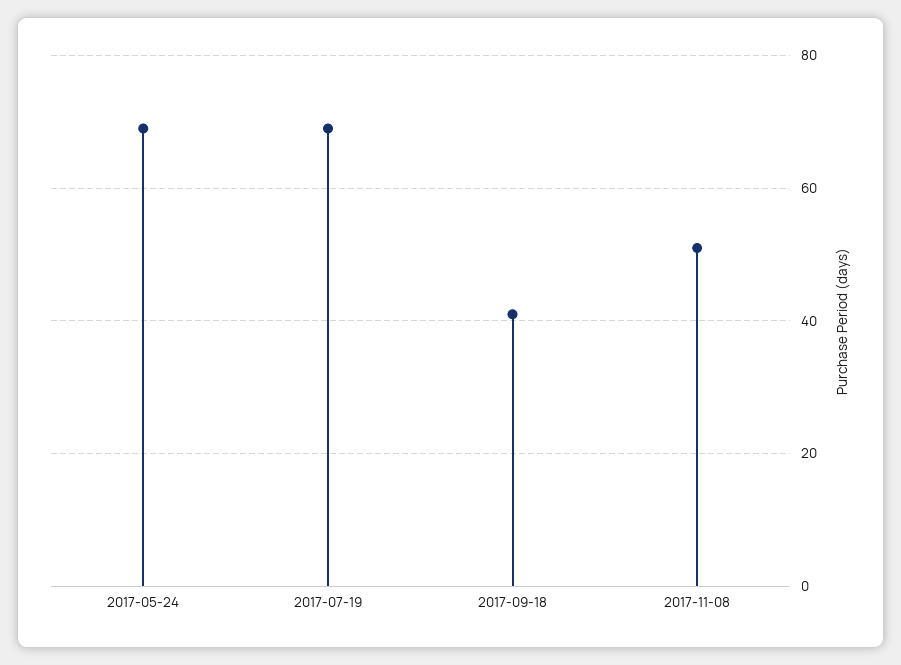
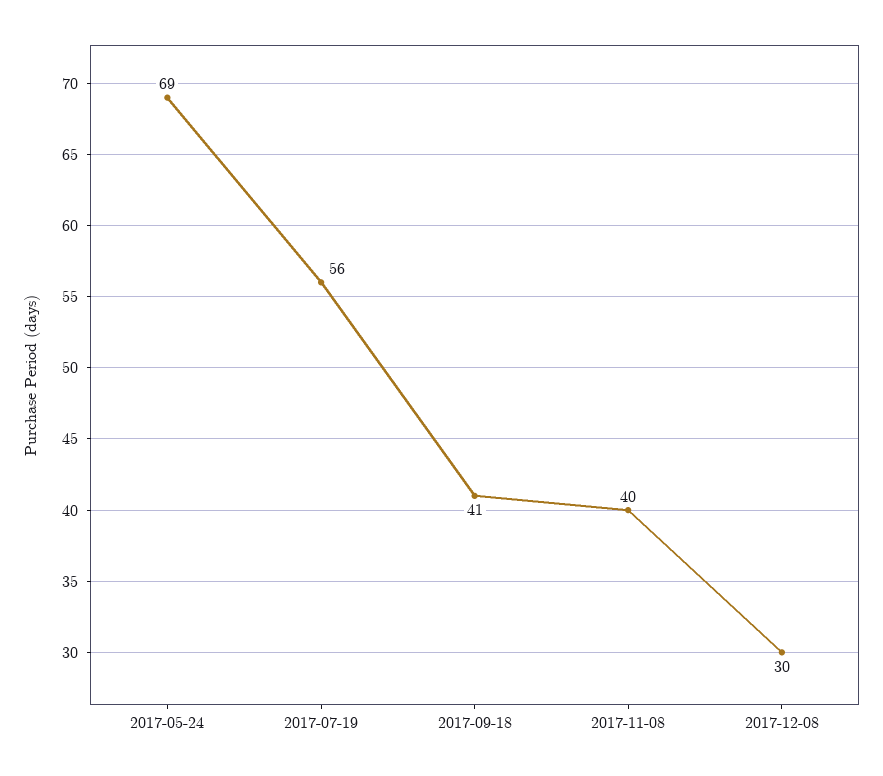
2017-07-19: 70 -> 56
2017-11-08: 50 -> 40
2017-12-08: none -> 30

